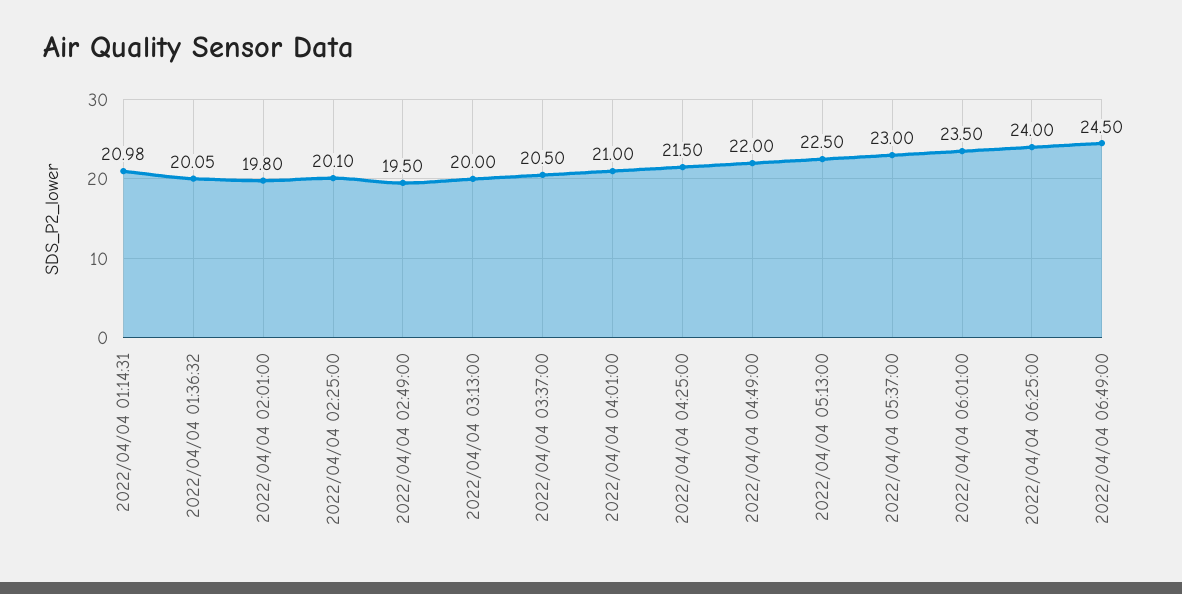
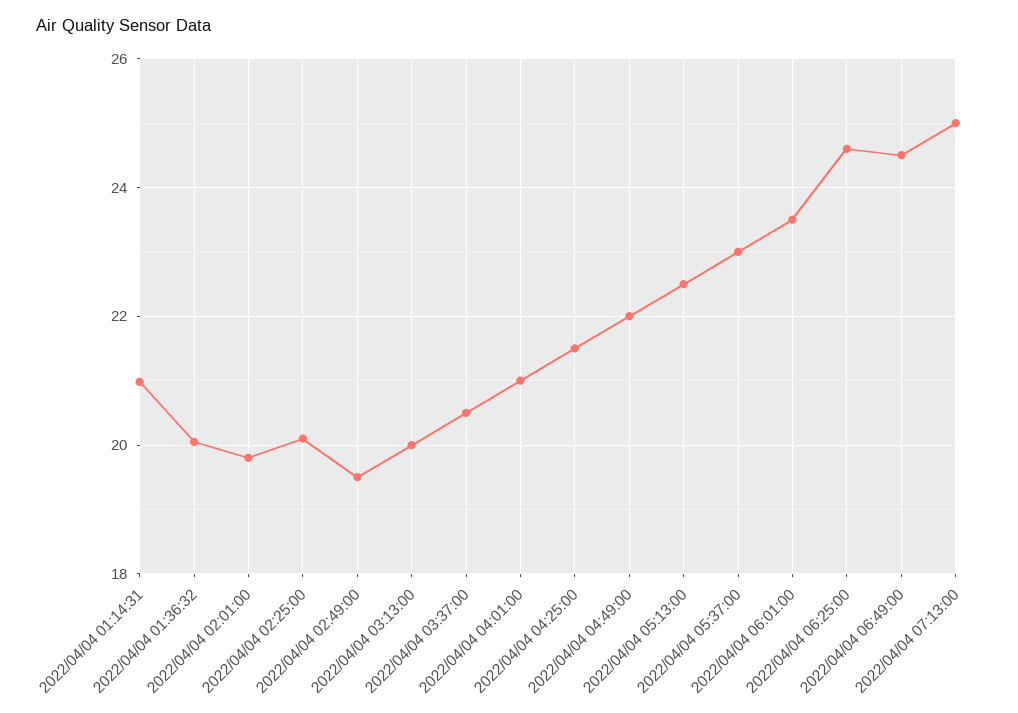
2022/04/04 06:25:00: 24 -> 24.6
2022/04/04 07:13:00: none -> 25

